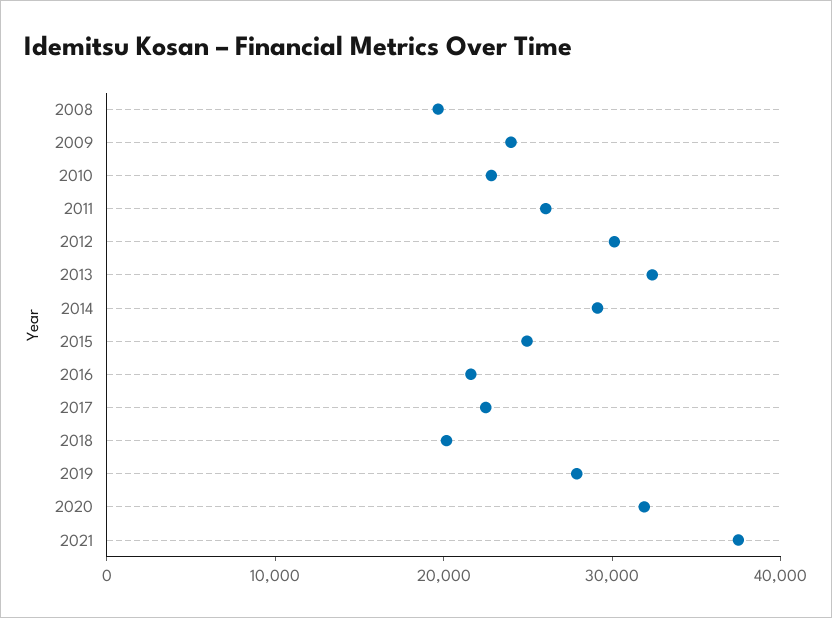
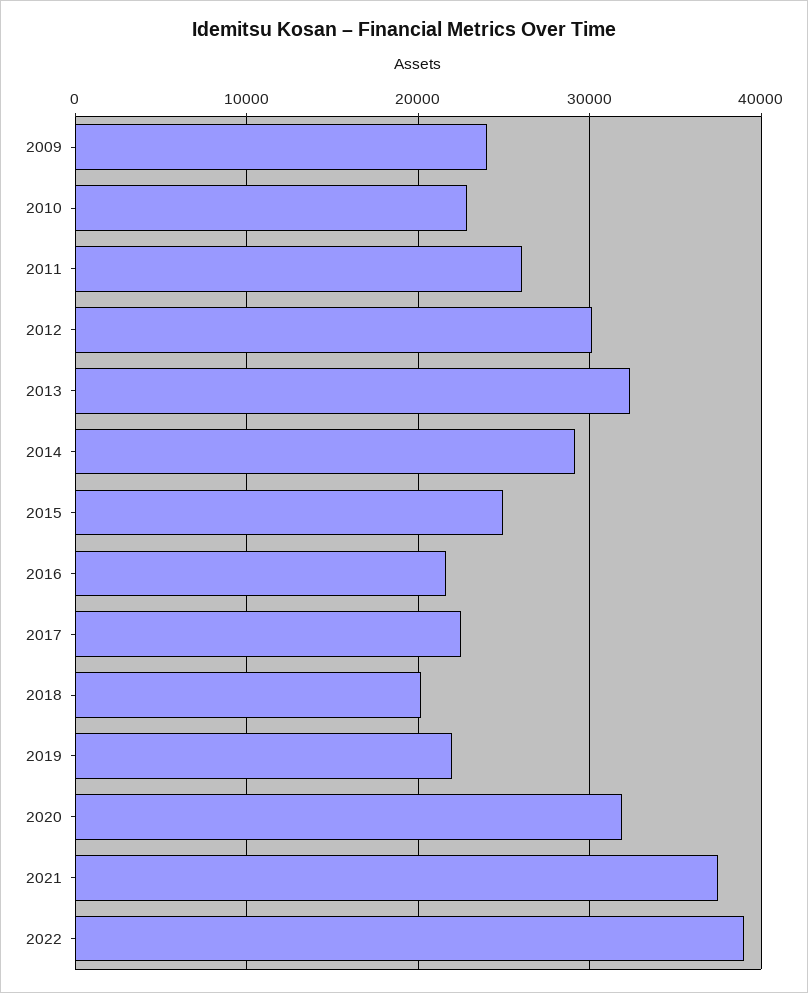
2008: 20000 -> none
2019: 28000 -> 22000
2022: none -> 39000

